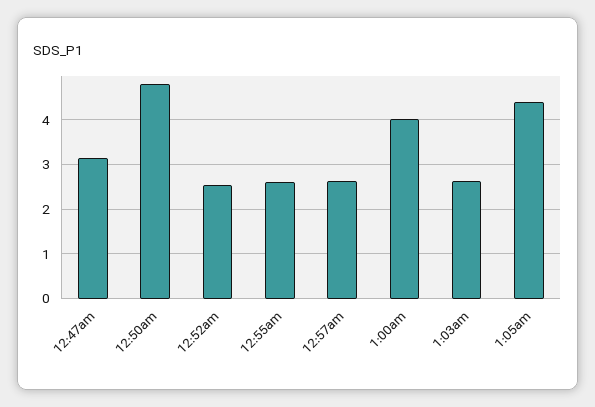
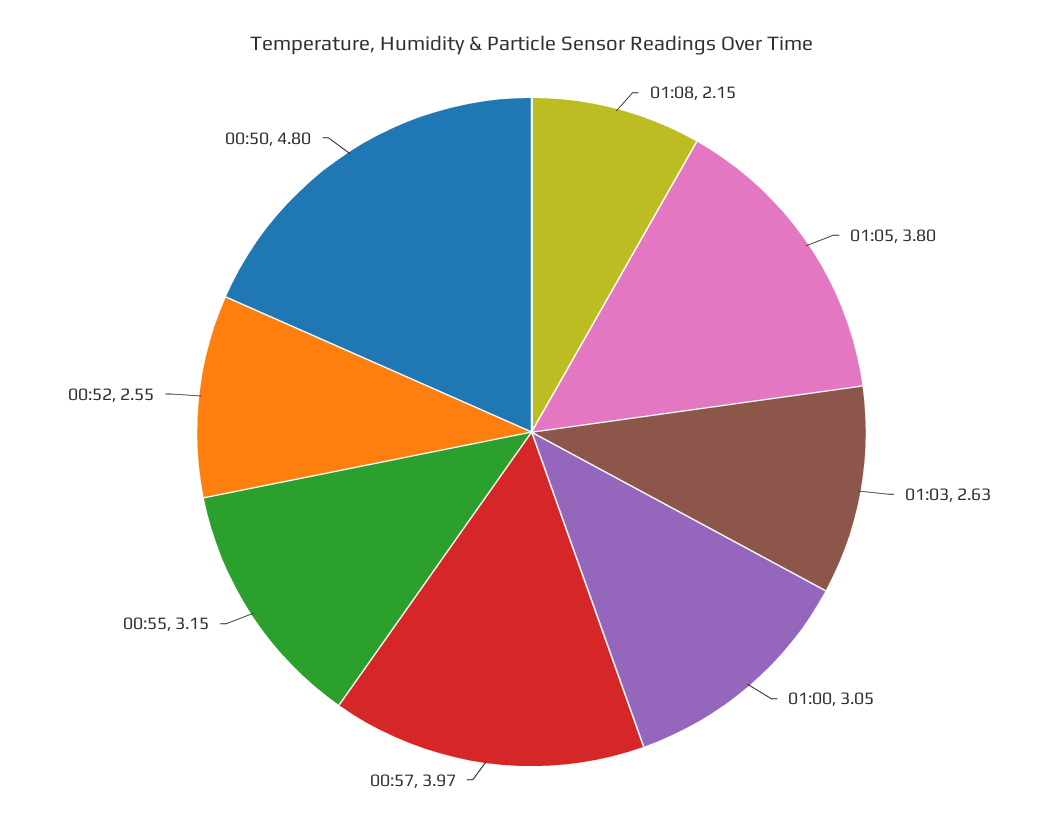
12:47am: 3.2 -> none
12:55am: 2.6 -> 3.15
12:57am: 2.6 -> 3.97
1:00am: 4 -> 3.05
1:05am: 4.4 -> 3.8
01:08: none -> 2.15

